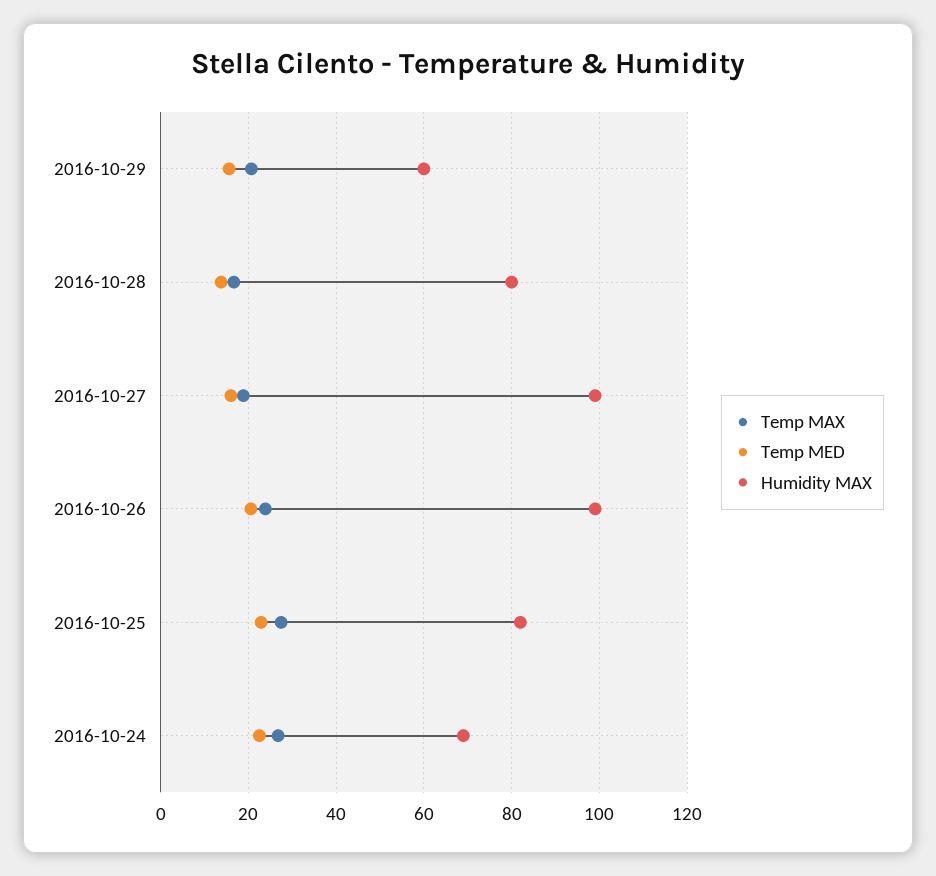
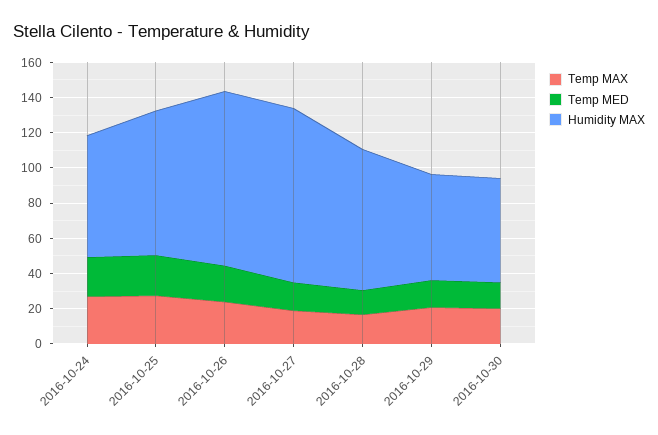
Temp MAX, 2016-10-30: none -> 20
Temp MED, 2016-10-30: none -> 15
Humidity MAX, 2016-10-30: none -> 60

